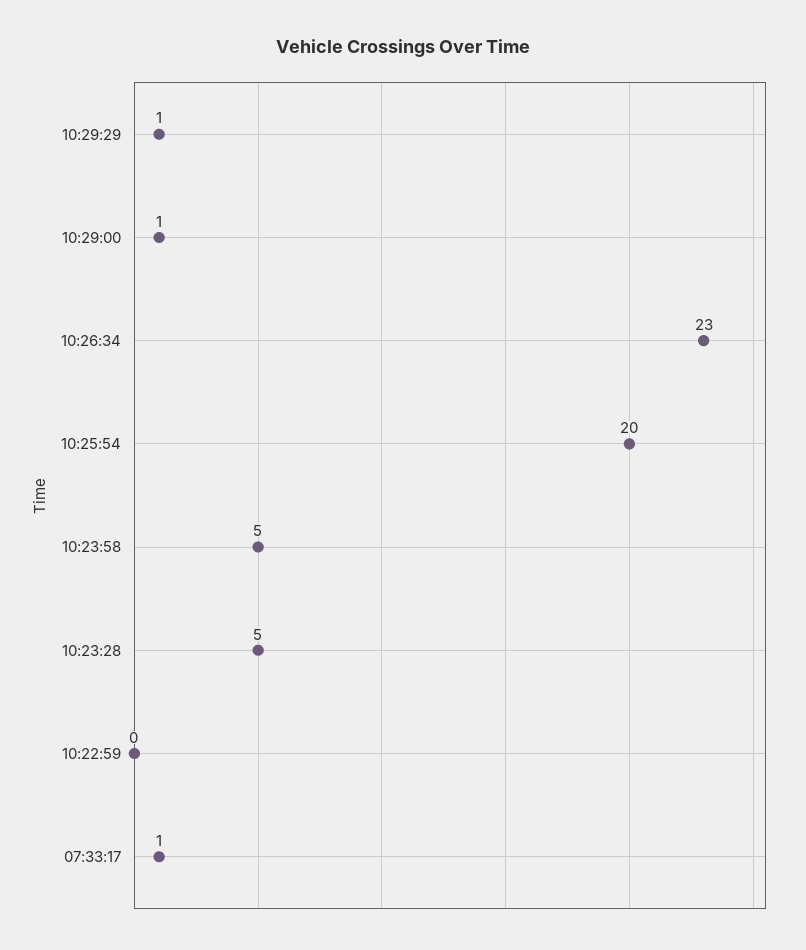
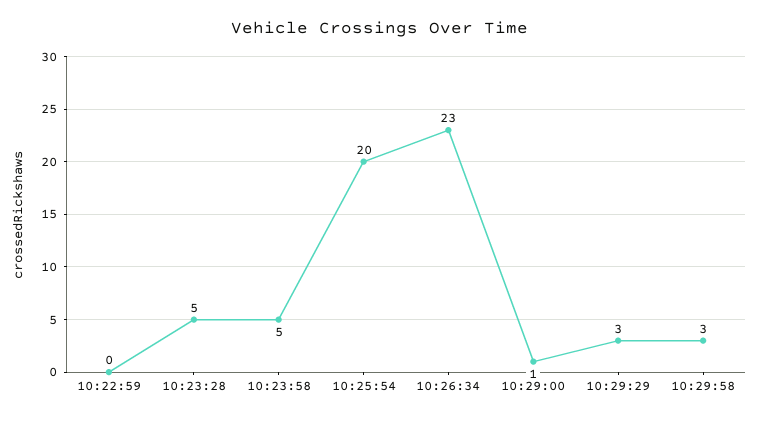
10:29:29: 1 -> 3
07:33:17: 1 -> none
10:29:58: none -> 3

